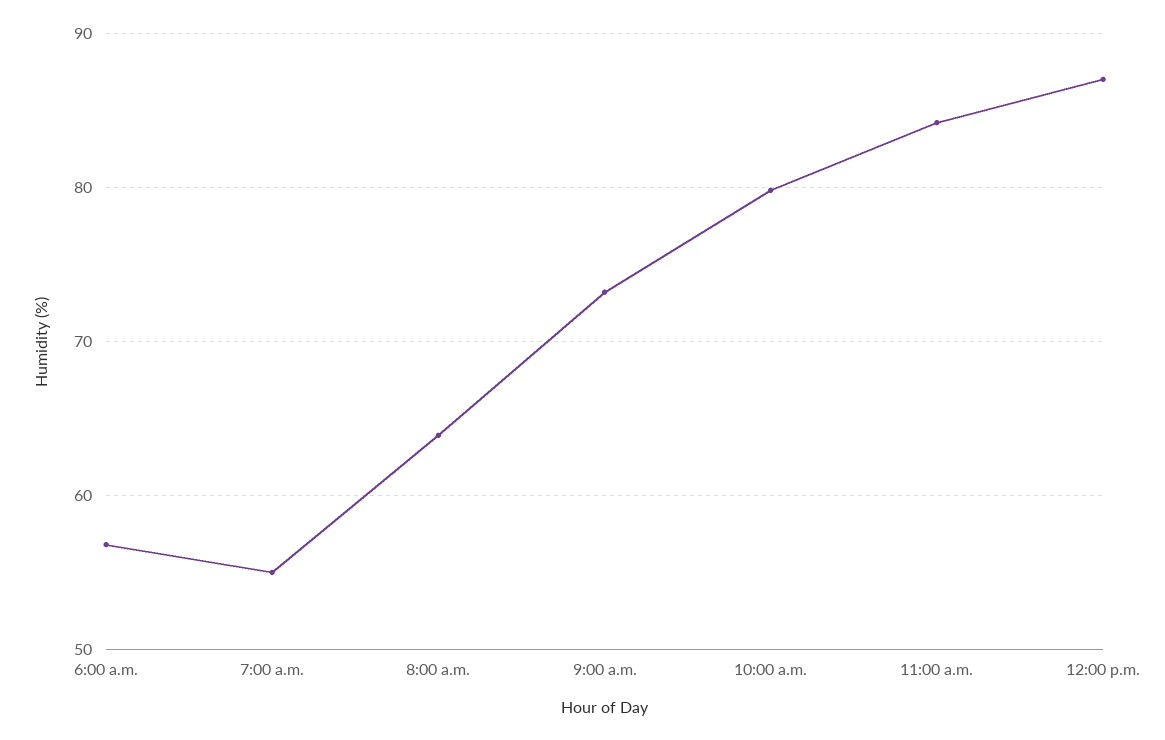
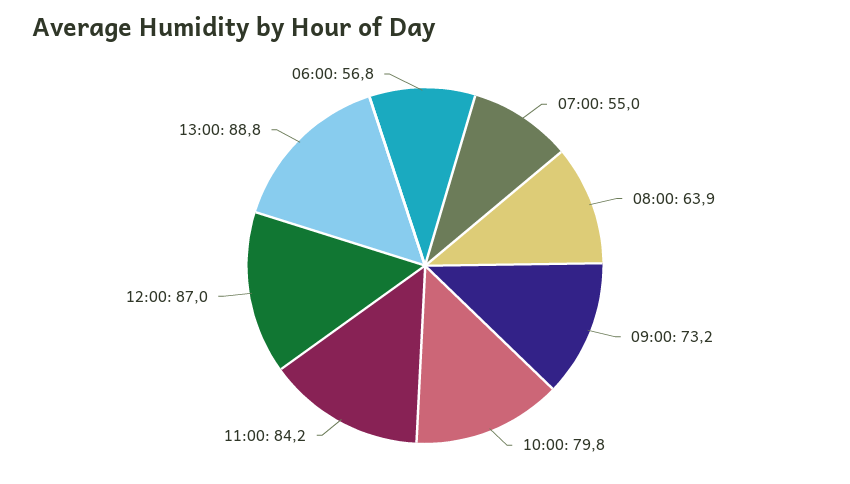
13:00: none -> 88.8

